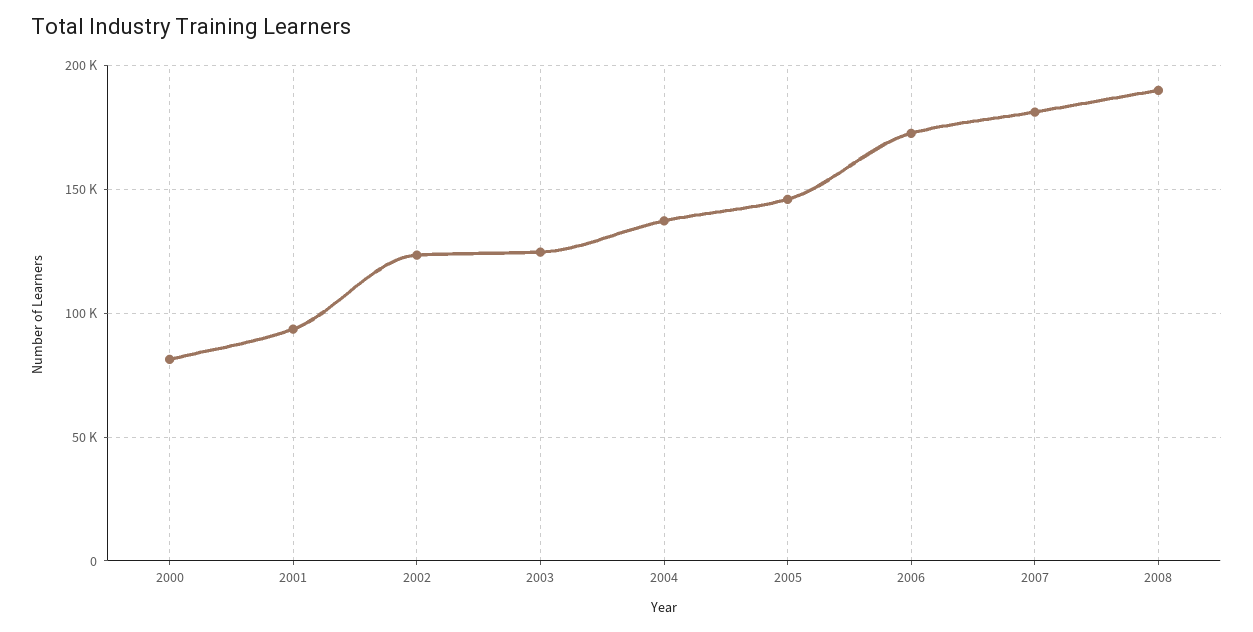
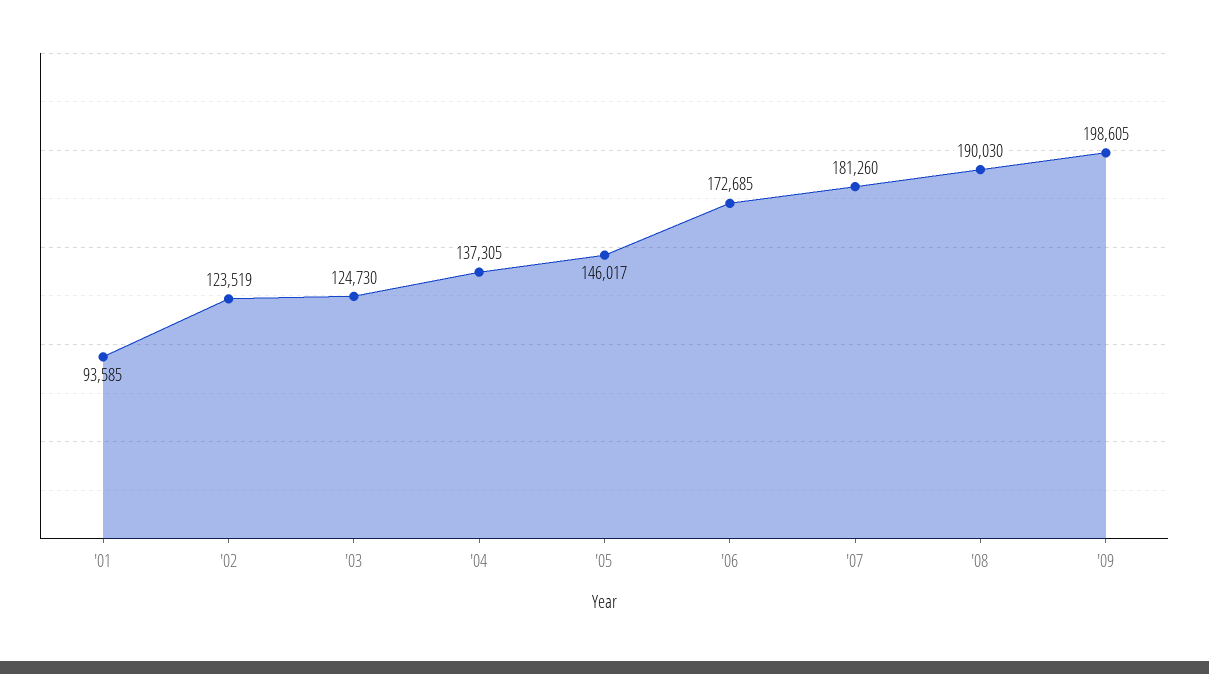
2000: 80000 -> none
'09: none -> 198605

